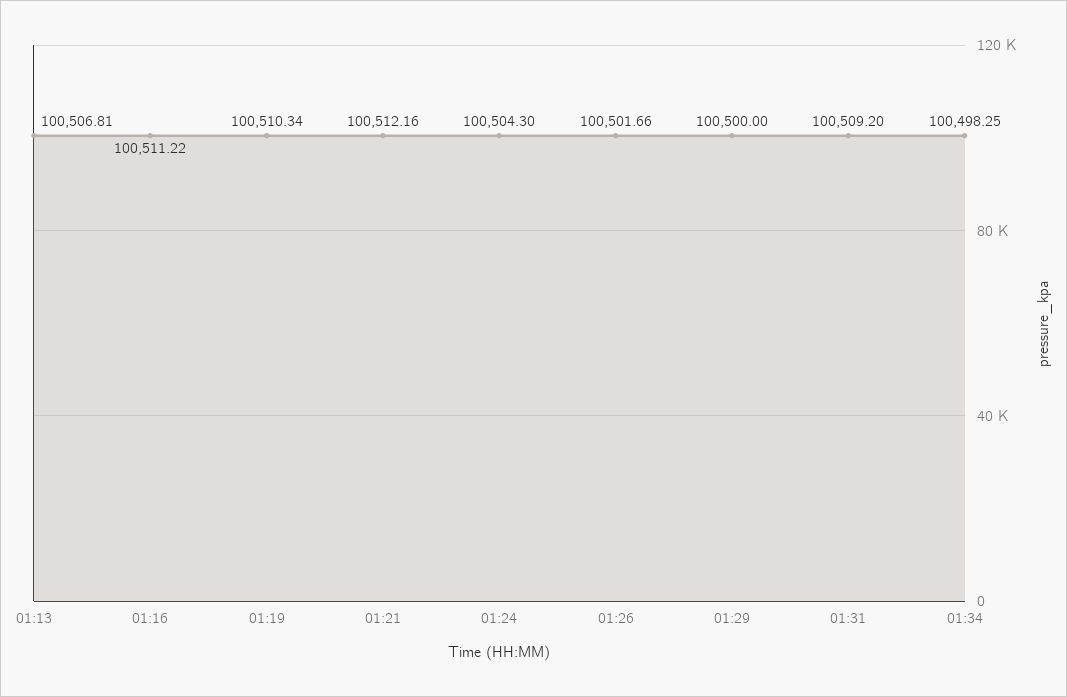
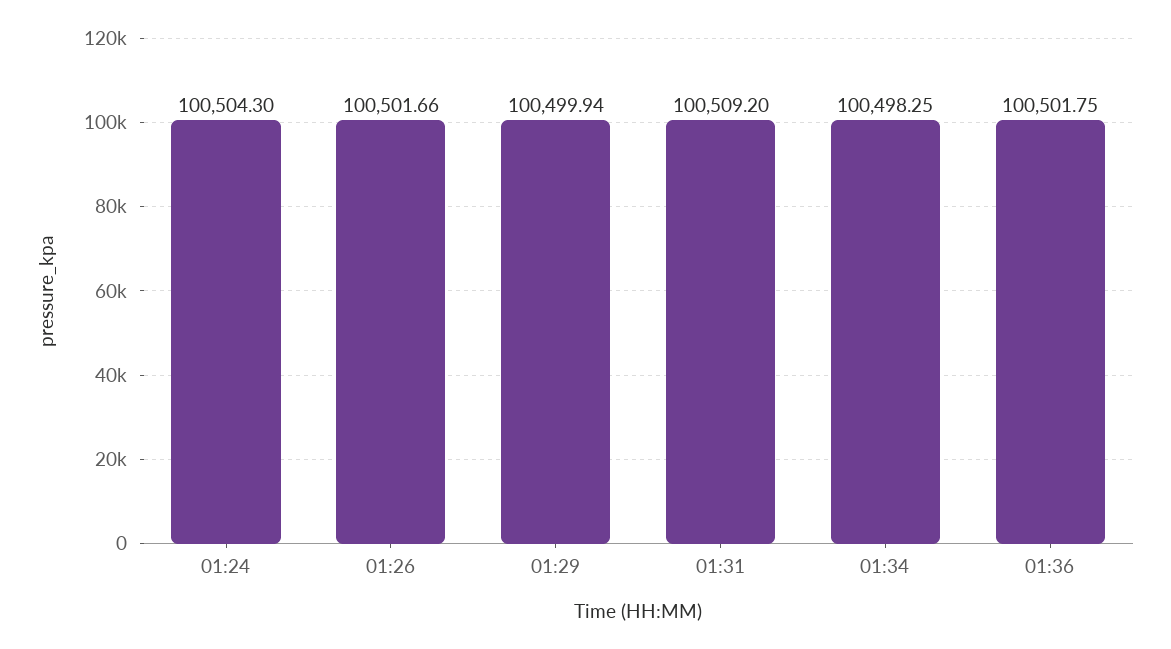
01:13: 100506.81 -> none
01:16: 100511.22 -> none
01:19: 100510.34 -> none
01:21: 100512.16 -> none
01:29: 100500 -> 100499.94
01:36: none -> 100501.75

